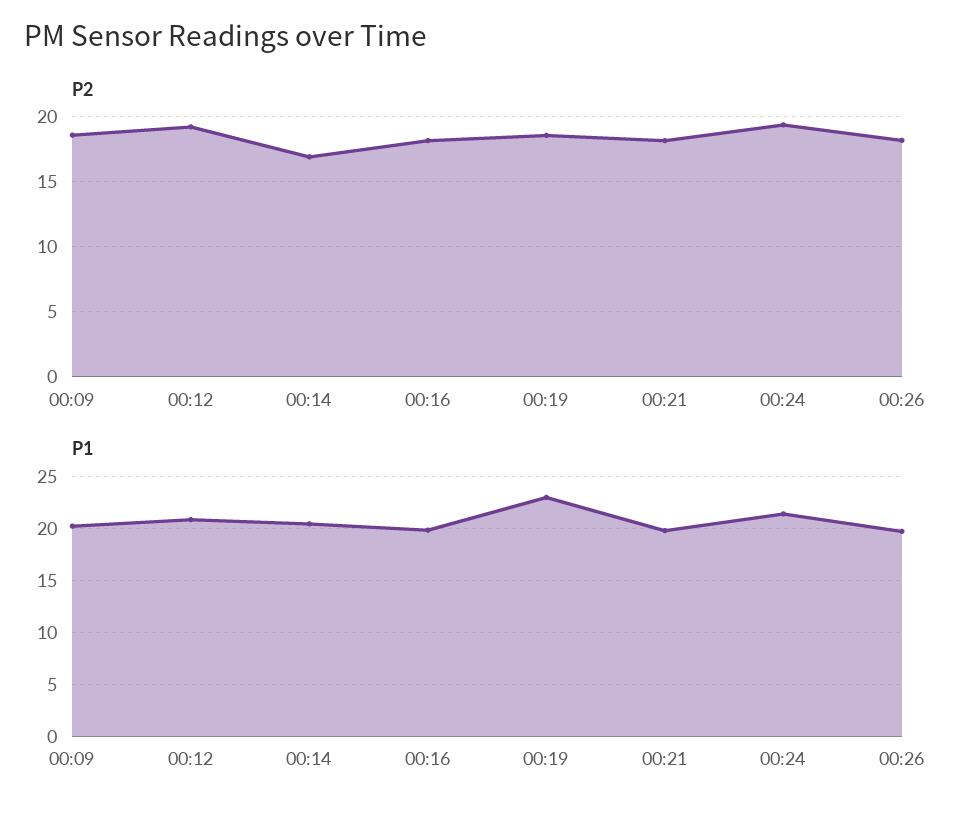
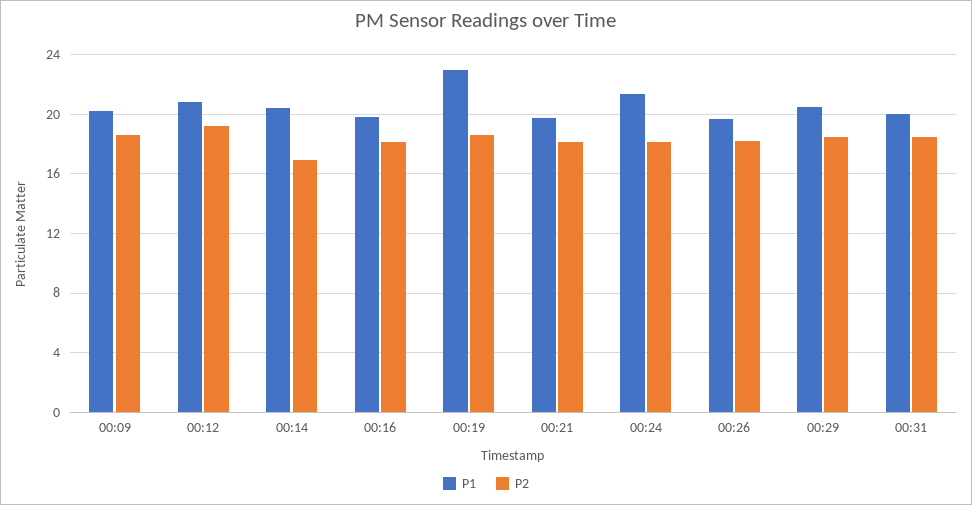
P2, 00:24: 19.5 -> 18
P1, 00:29: none -> 20.5
P2, 00:29: none -> 18.5
P1, 00:31: none -> 20
P2, 00:31: none -> 18.5

